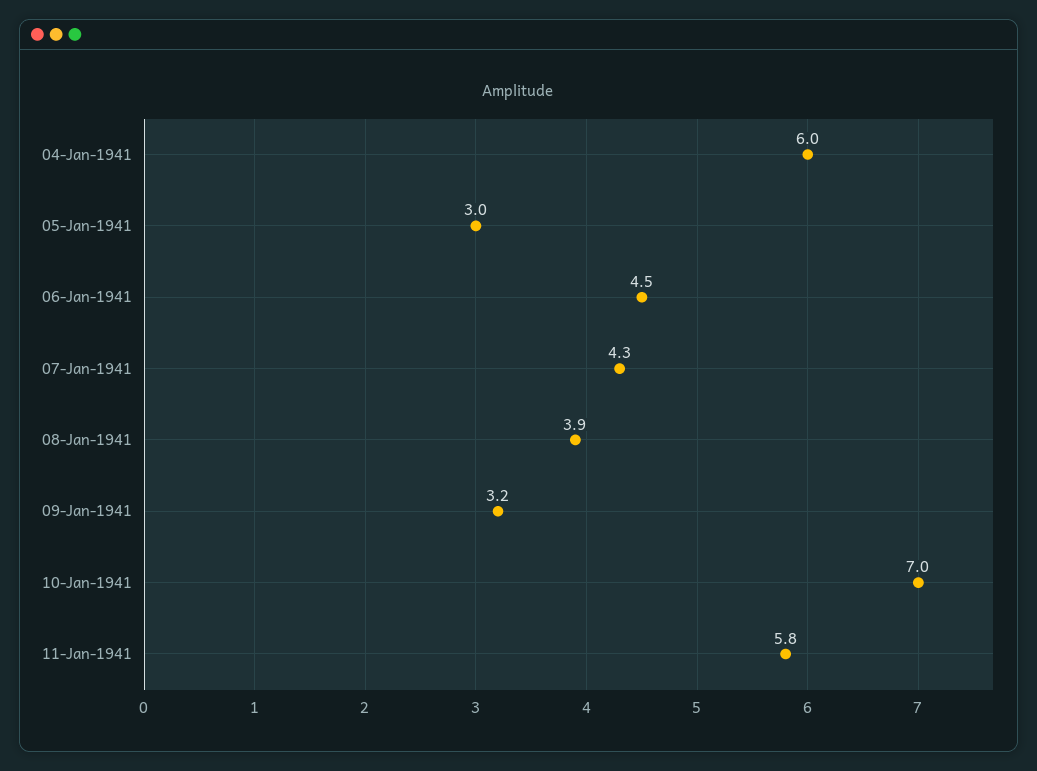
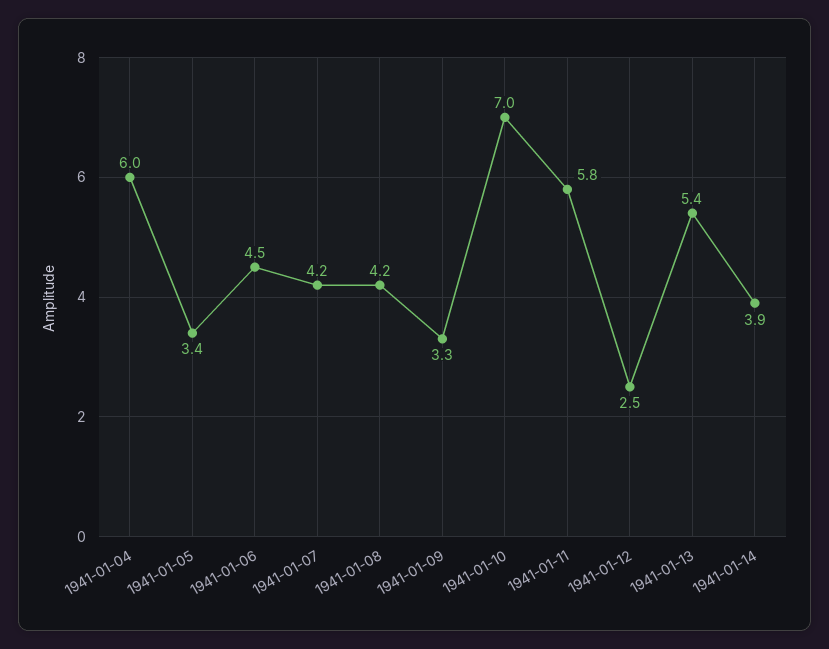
05-Jan-1941: 3 -> 3.4
07-Jan-1941: 4.3 -> 4.2
08-Jan-1941: 3.9 -> 4.2
09-Jan-1941: 3.2 -> 3.3
1941-01-12: none -> 2.5
1941-01-13: none -> 5.4
1941-01-14: none -> 3.9

